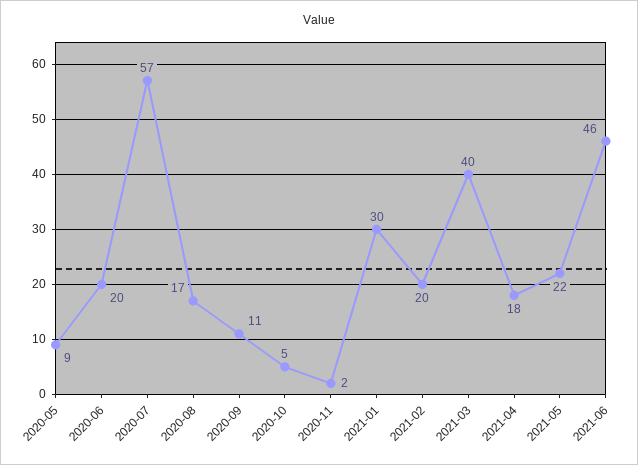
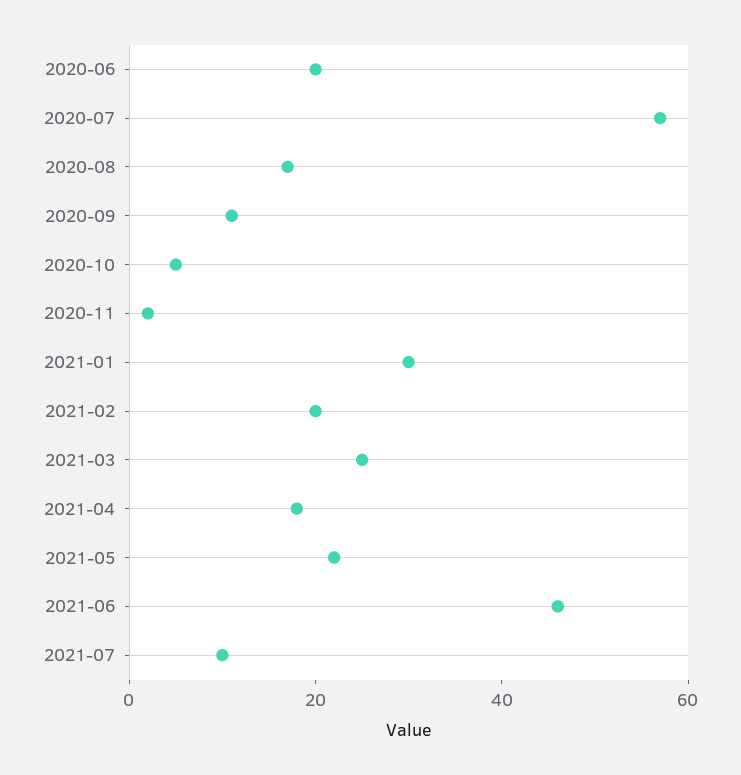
2020-05: 9 -> none
2021-03: 40 -> 25
2021-07: none -> 10

